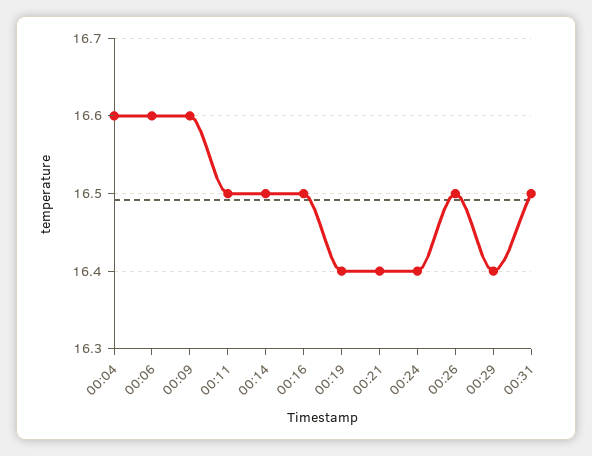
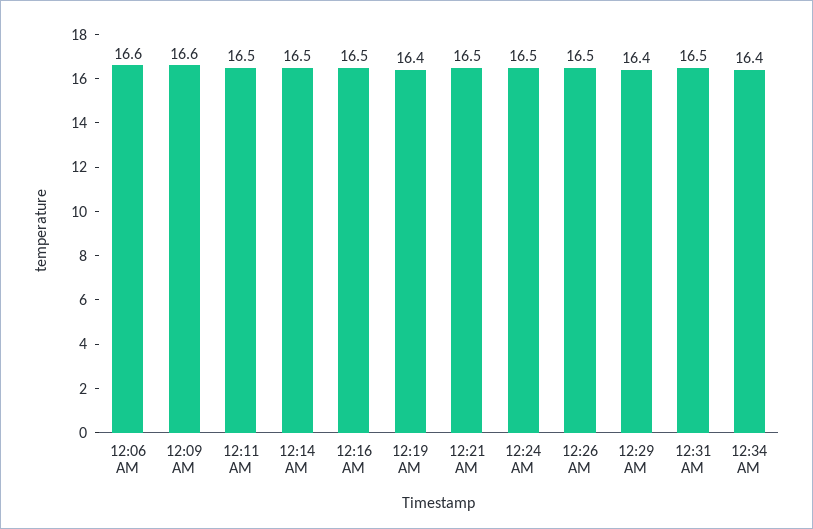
00:04: 16.6 -> none
00:21: 16.4 -> 16.5
00:24: 16.4 -> 16.5
12:34 AM: none -> 16.4

